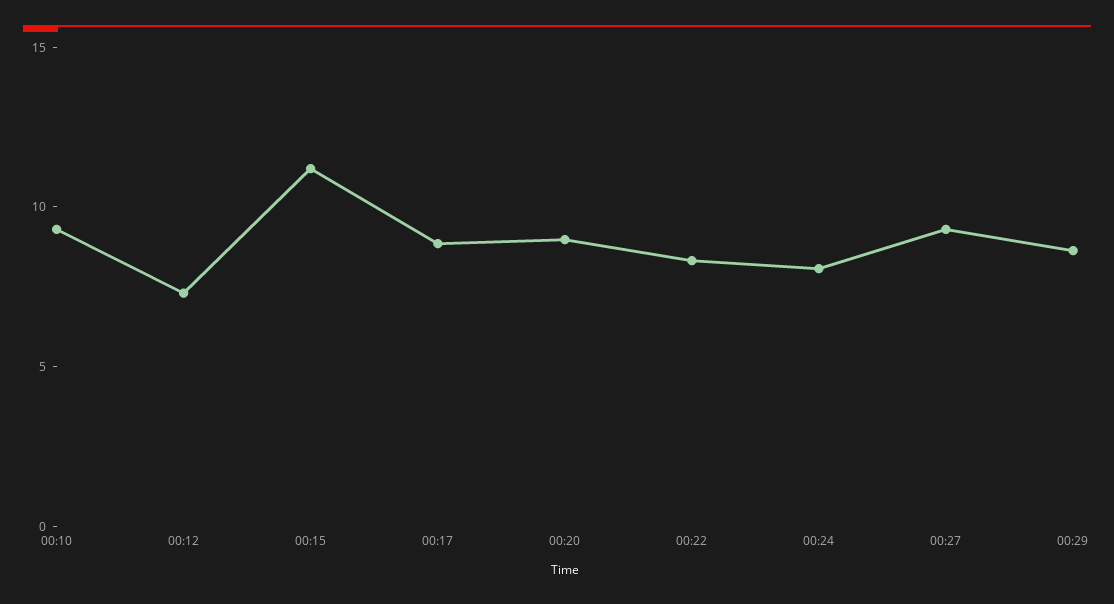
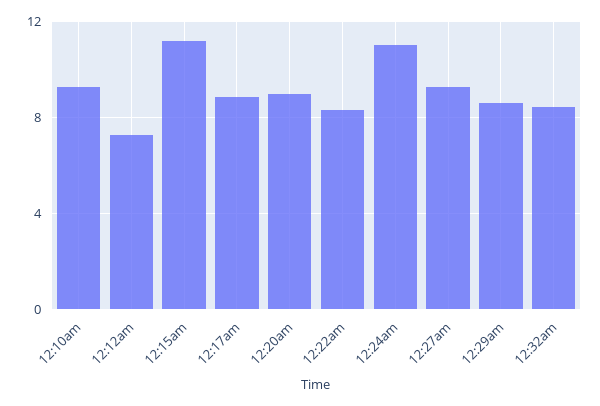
00:24: 8 -> 11
12:32am: none -> 8.5

